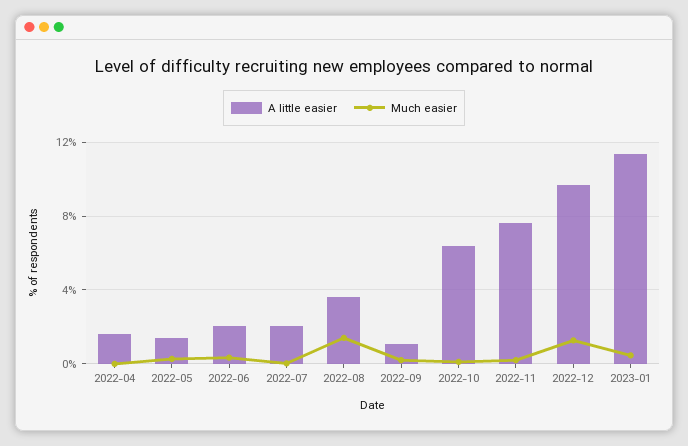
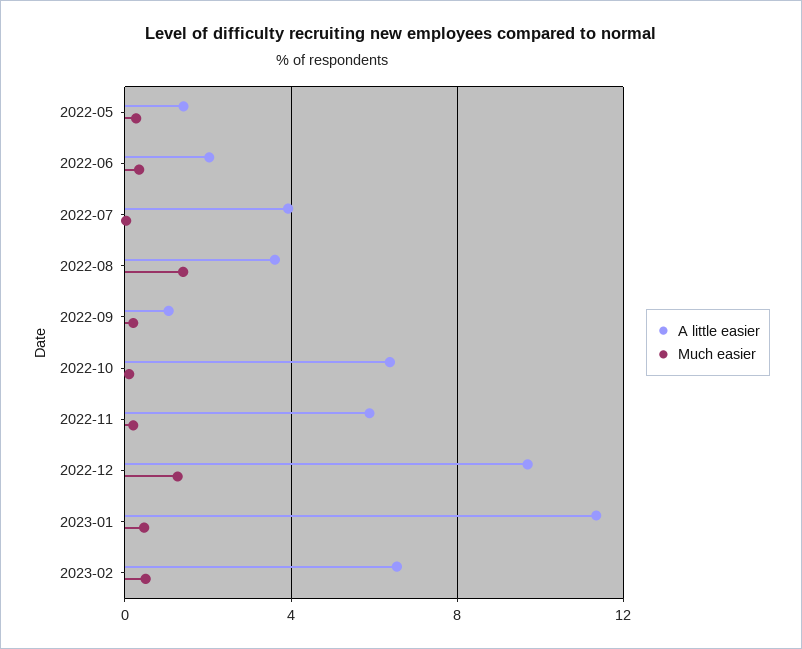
A little easier, 2022-04: 1.5 -> none
Much easier, 2022-04: 0 -> none
A little easier, 2022-07: 2 -> 4
A little easier, 2022-11: 7.5 -> 6
A little easier, 2023-02: none -> 6.5
Much easier, 2023-02: none -> 0.5

